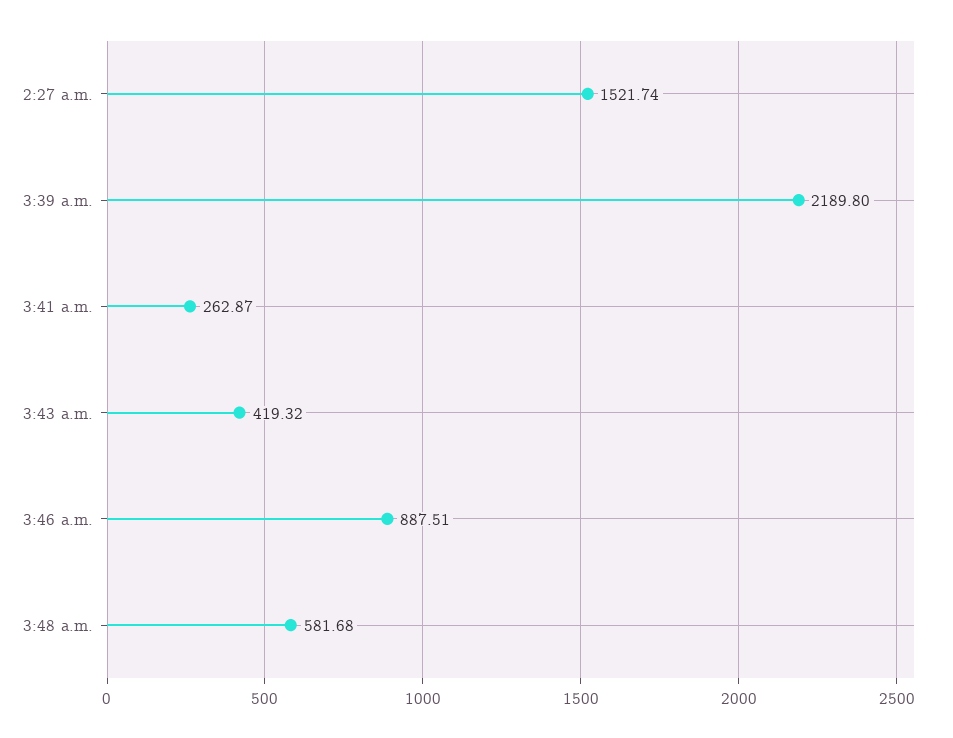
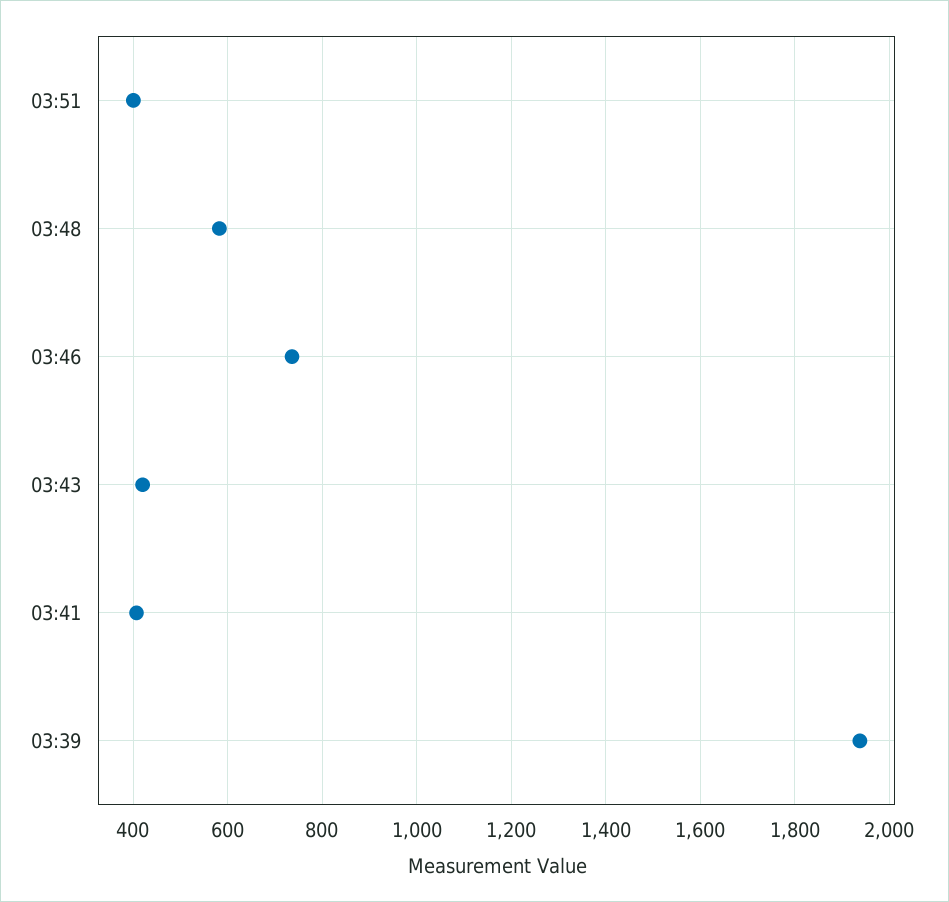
2:27 a.m.: 1521.74 -> none
3:39 a.m.: 2189.8 -> 1940
3:41 a.m.: 262.87 -> 400
3:46 a.m.: 887.51 -> 740
03:51: none -> 400

